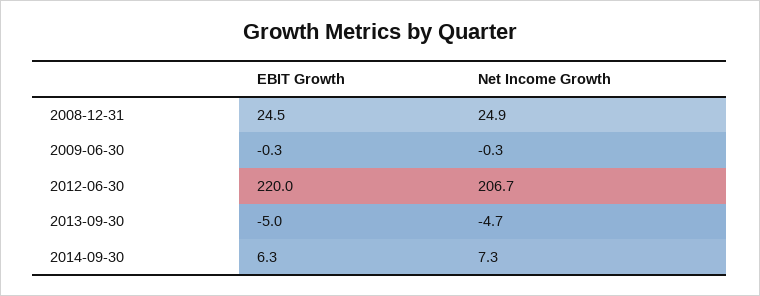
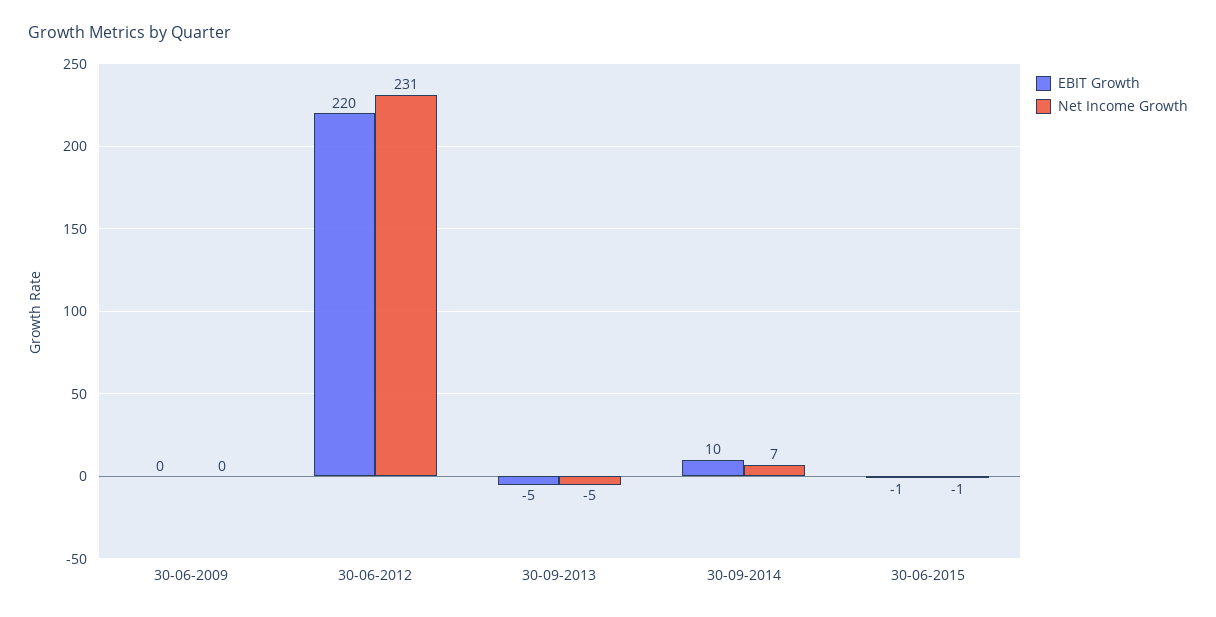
EBIT Growth, 2008-12-31: 24.5 -> none
Net Income Growth, 2008-12-31: 24.9 -> none
Net Income Growth, 2012-06-30: 206.7 -> 231
EBIT Growth, 2014-09-30: 6.3 -> 10
EBIT Growth, 30-06-2015: none -> -1
Net Income Growth, 30-06-2015: none -> -1

